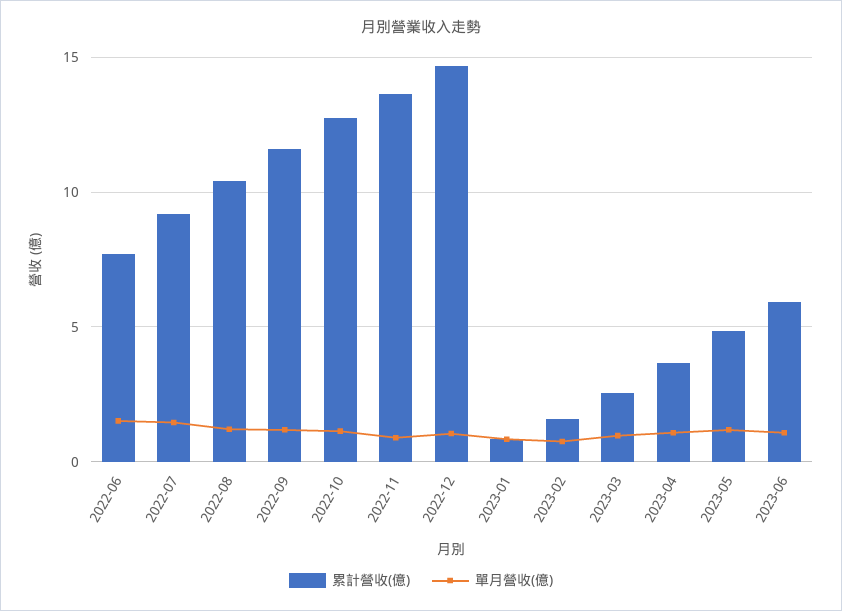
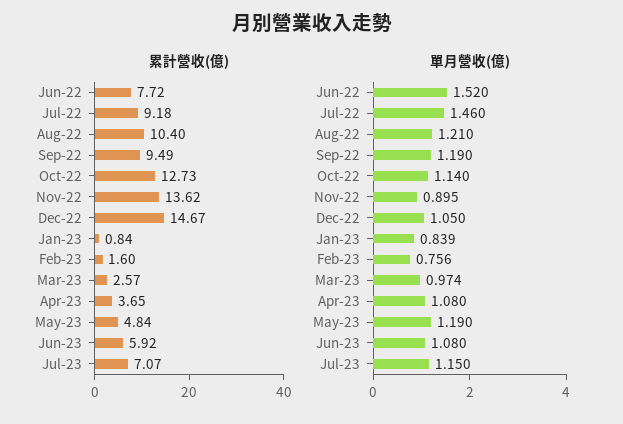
累計營收(億), 2022-09: 11.5 -> 9.49
累計營收(億), Jul-23: none -> 7.07
單月營收(億), Jul-23: none -> 1.15

